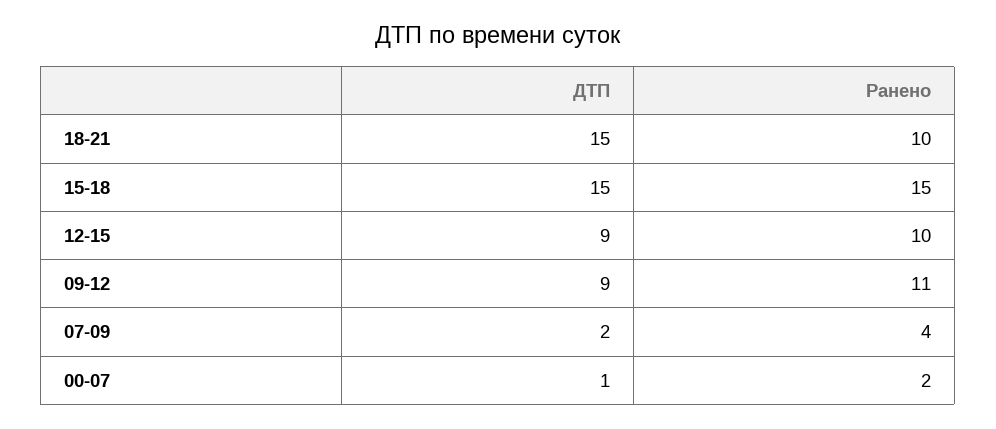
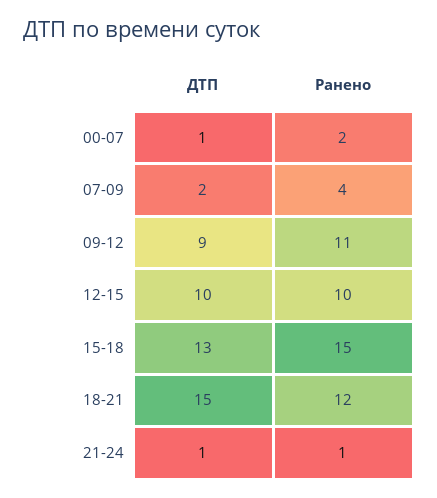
Ранено, 18-21: 10 -> 12
ДТП, 15-18: 15 -> 13
ДТП, 12-15: 9 -> 10
ДТП, 21-24: none -> 1
Ранено, 21-24: none -> 1

